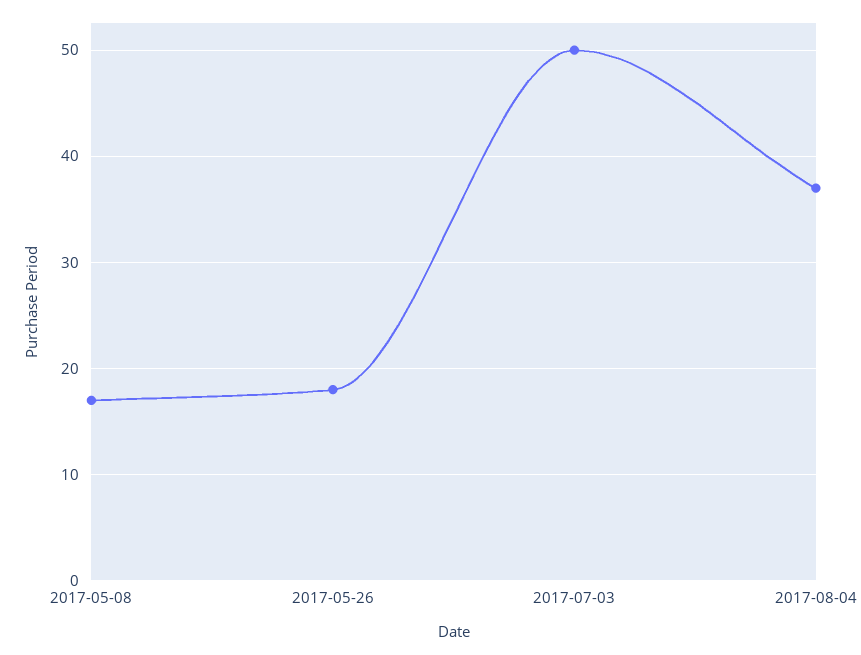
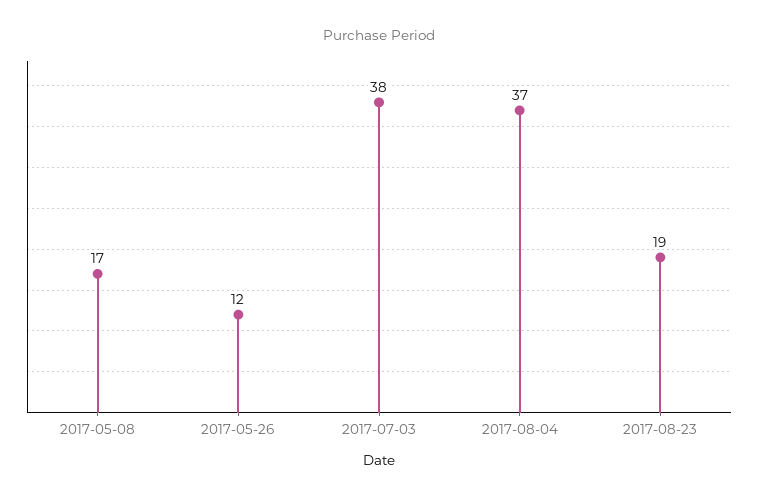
2017-05-26: 18 -> 12
2017-07-03: 50 -> 38
2017-08-23: none -> 19

